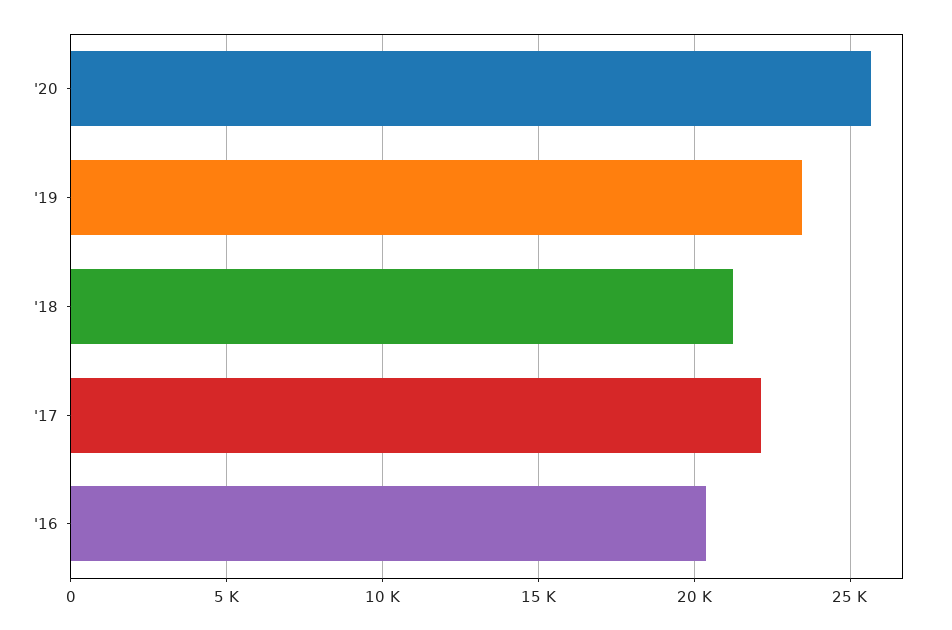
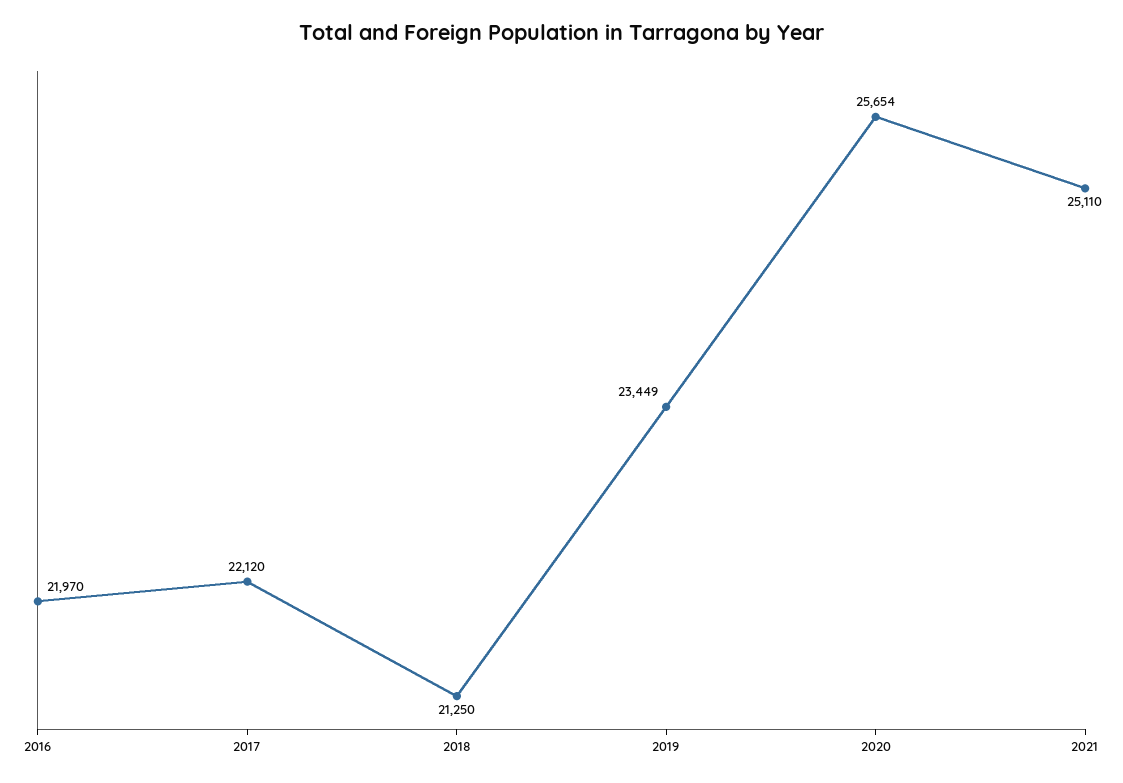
'16: 20500 -> 21970
2021: none -> 25110

